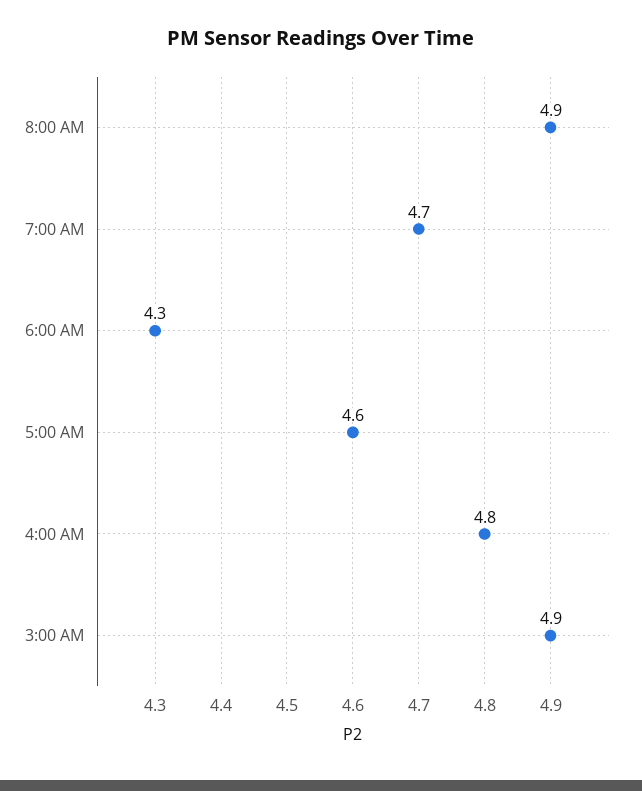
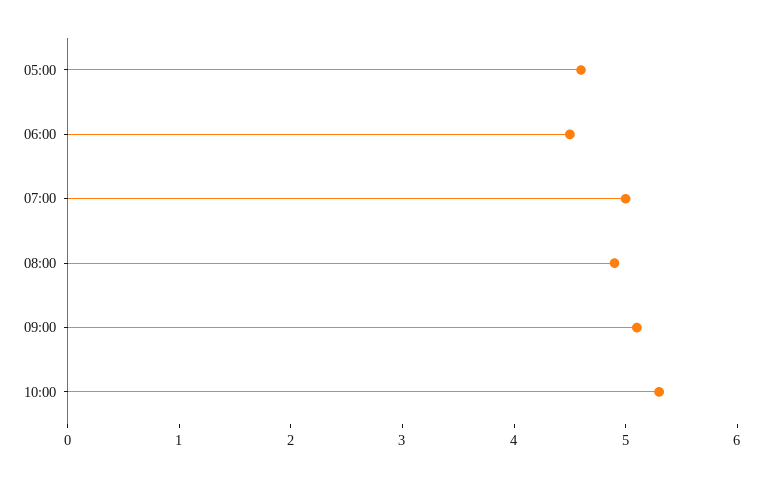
7:00 AM: 4.7 -> 5
6:00 AM: 4.3 -> 4.5
4:00 AM: 4.8 -> none
3:00 AM: 4.9 -> none
09:00: none -> 5.1
10:00: none -> 5.3

